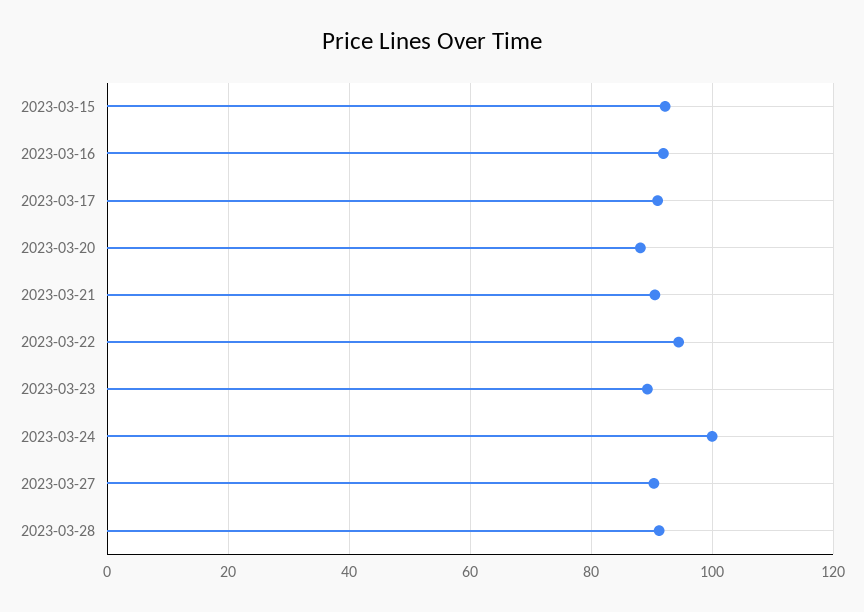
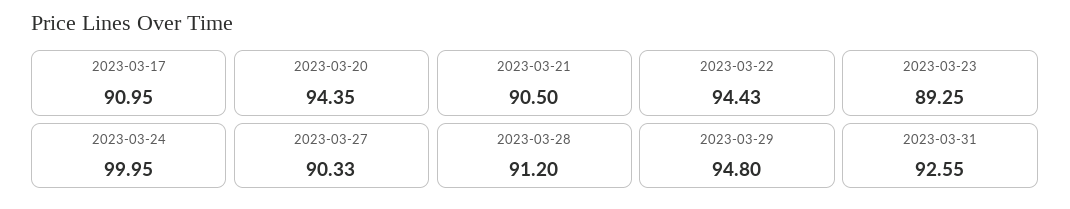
2023-03-15: 92 -> none
2023-03-16: 92 -> none
2023-03-20: 88 -> 94.35
2023-03-29: none -> 94.8
2023-03-31: none -> 92.55

